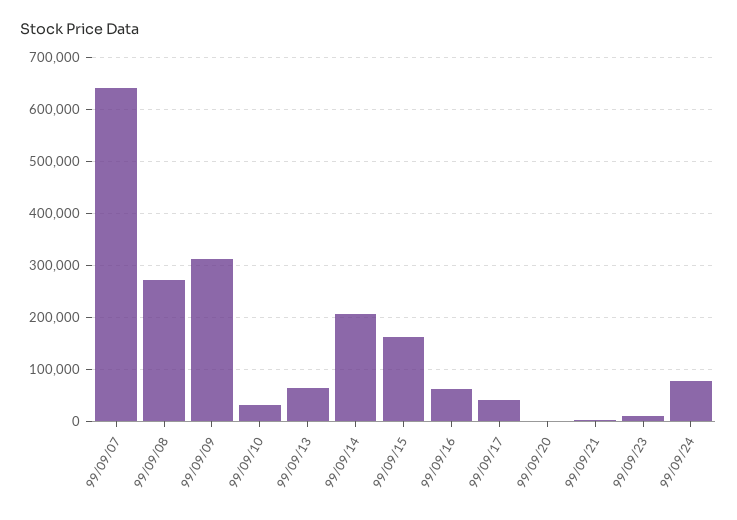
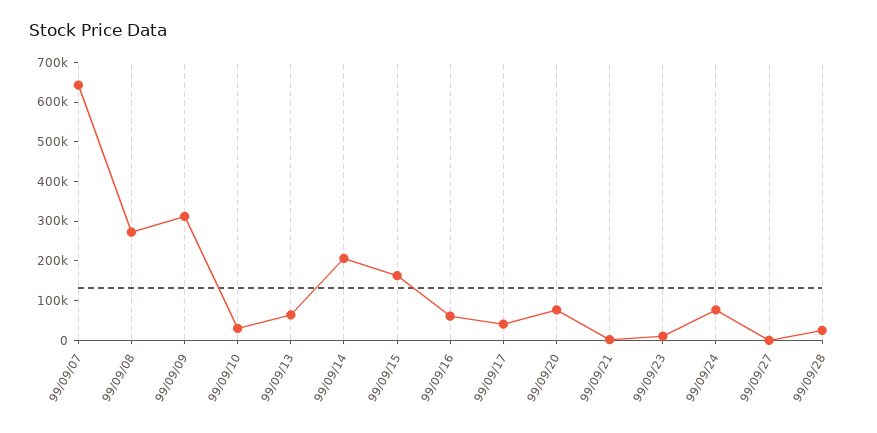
99/09/20: 0 -> 75000
99/09/27: none -> 0
99/09/28: none -> 25000

